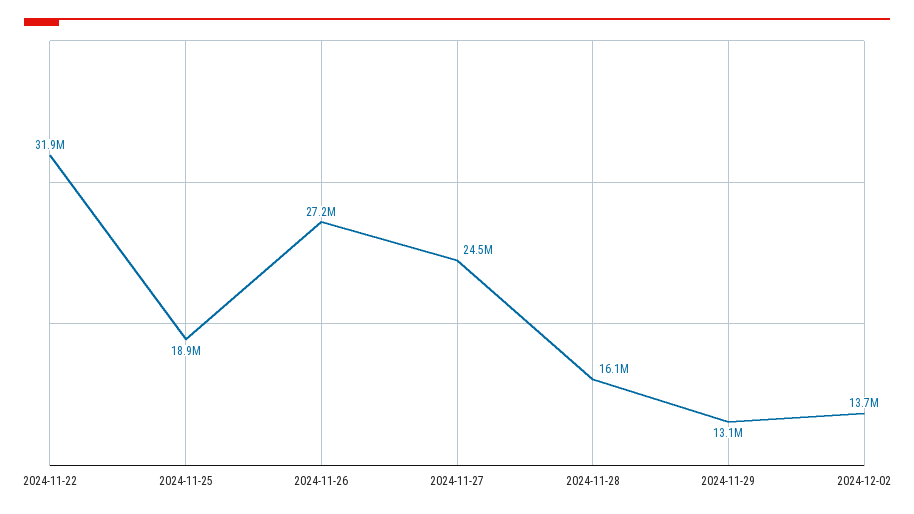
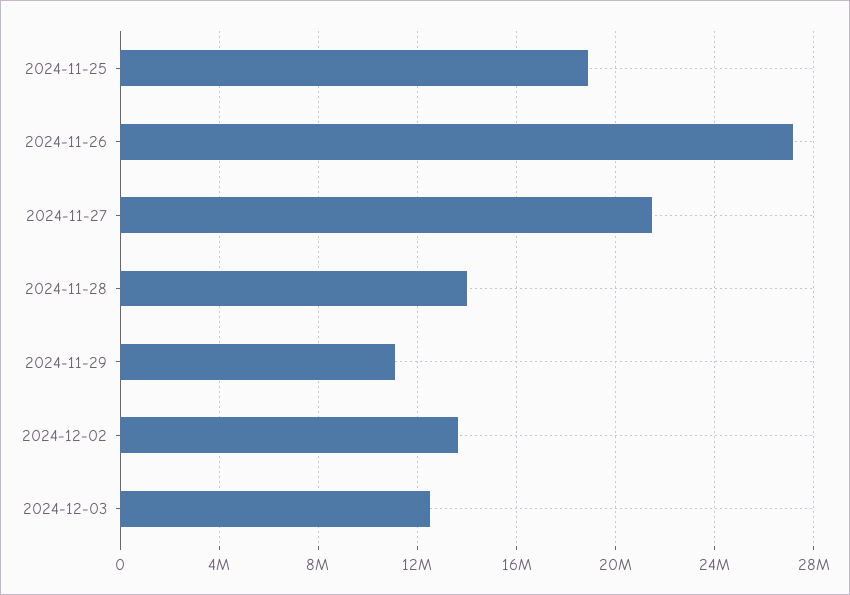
2024-11-22: 31900000 -> none
2024-11-27: 24500000 -> 21500000
2024-11-28: 16100000 -> 14000000
2024-11-29: 13100000 -> 11000000
2024-12-03: none -> 12500000

